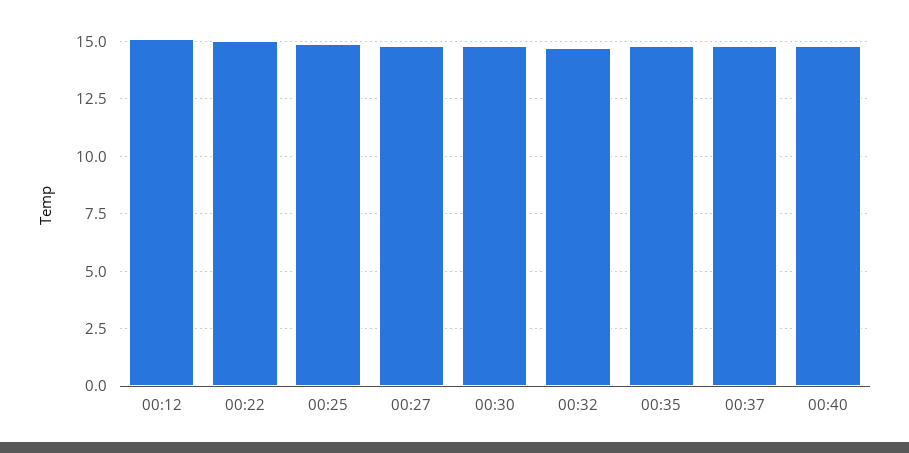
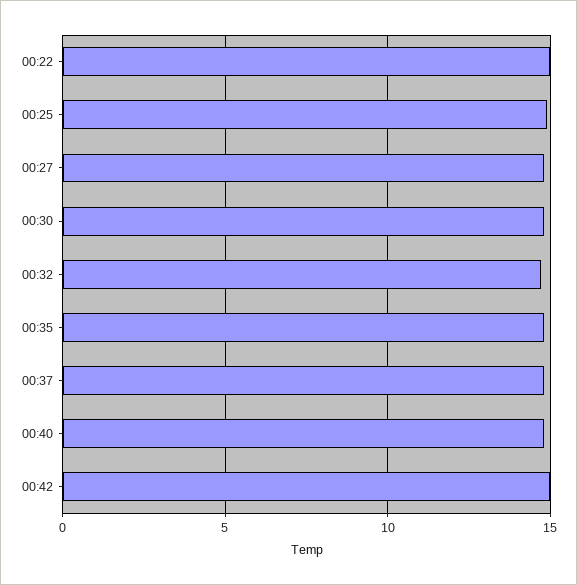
00:12: 15 -> none
00:42: none -> 15

